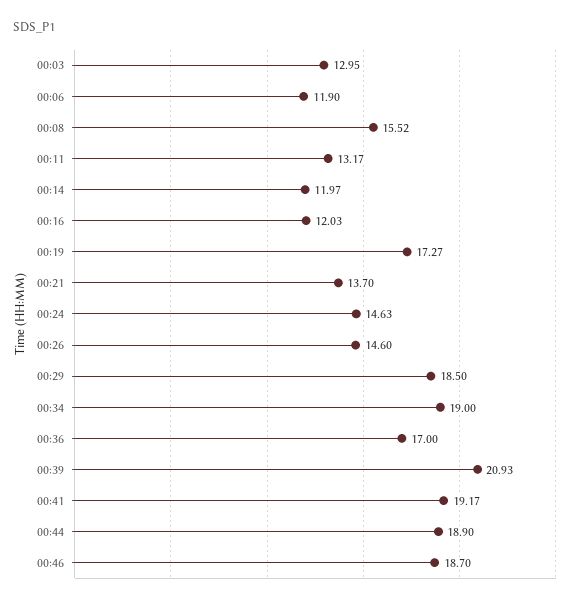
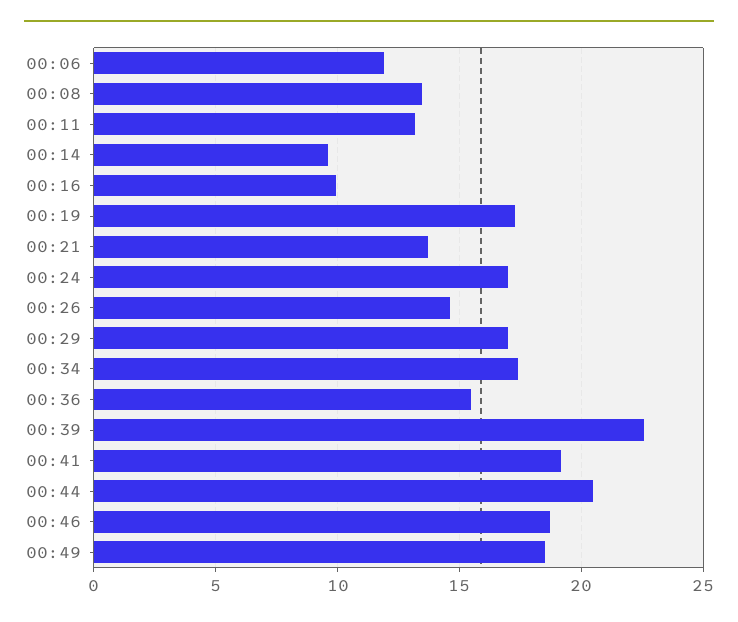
00:03: 12.95 -> none
00:08: 15.52 -> 13.5
00:14: 11.97 -> 9.5
00:16: 12.03 -> 10
00:24: 14.63 -> 17
00:29: 18.5 -> 17
00:34: 19 -> 17.5
00:36: 17 -> 15.5
00:39: 20.93 -> 22.5
00:44: 18.9 -> 20.5
00:49: none -> 18.5

